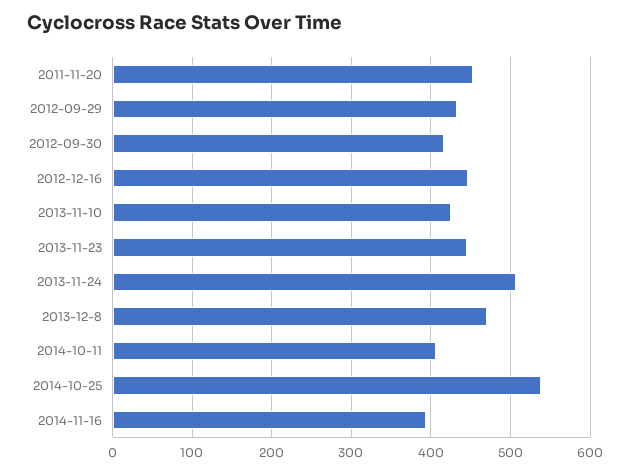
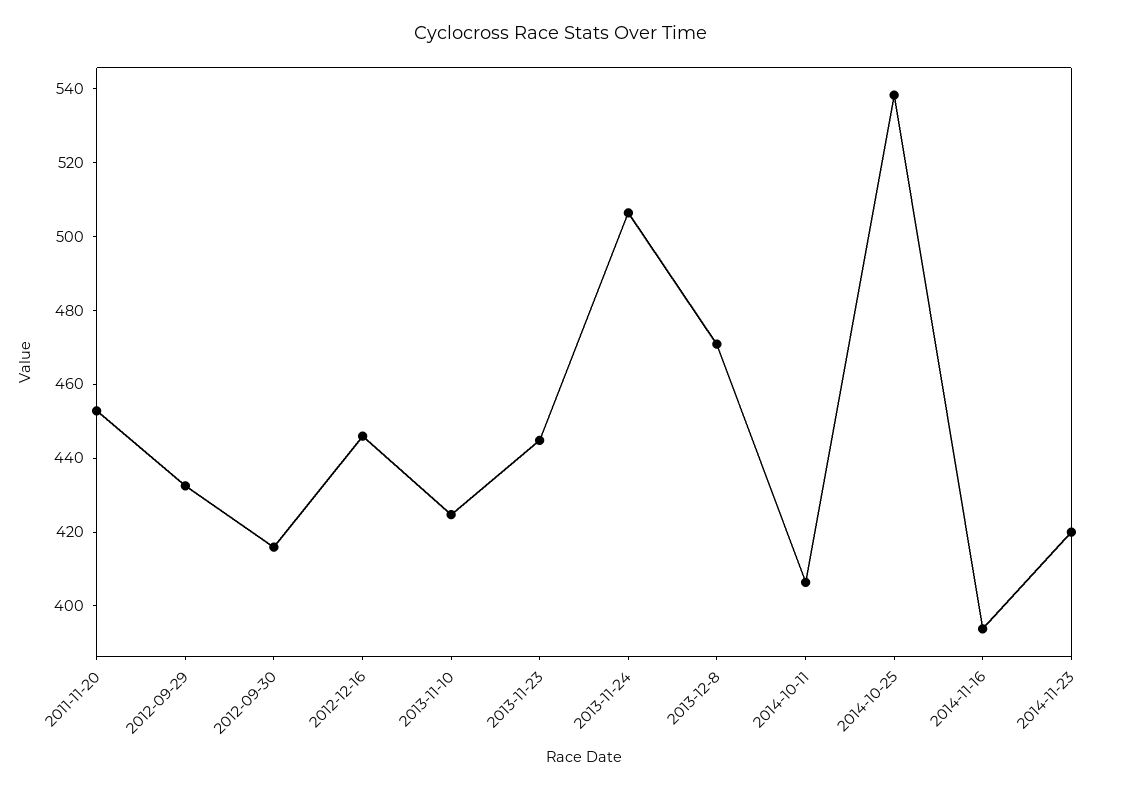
2014-11-23: none -> 420

